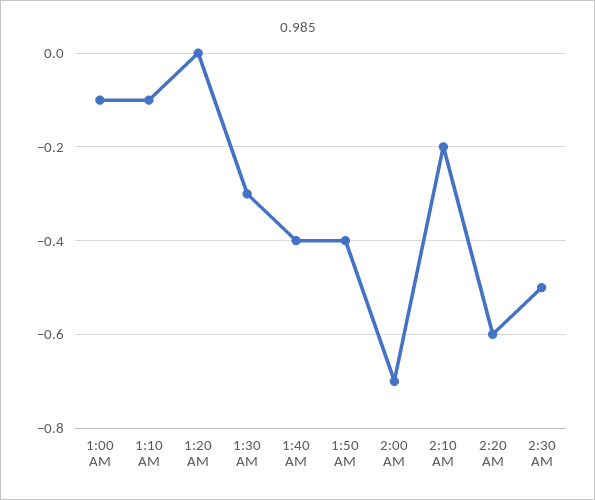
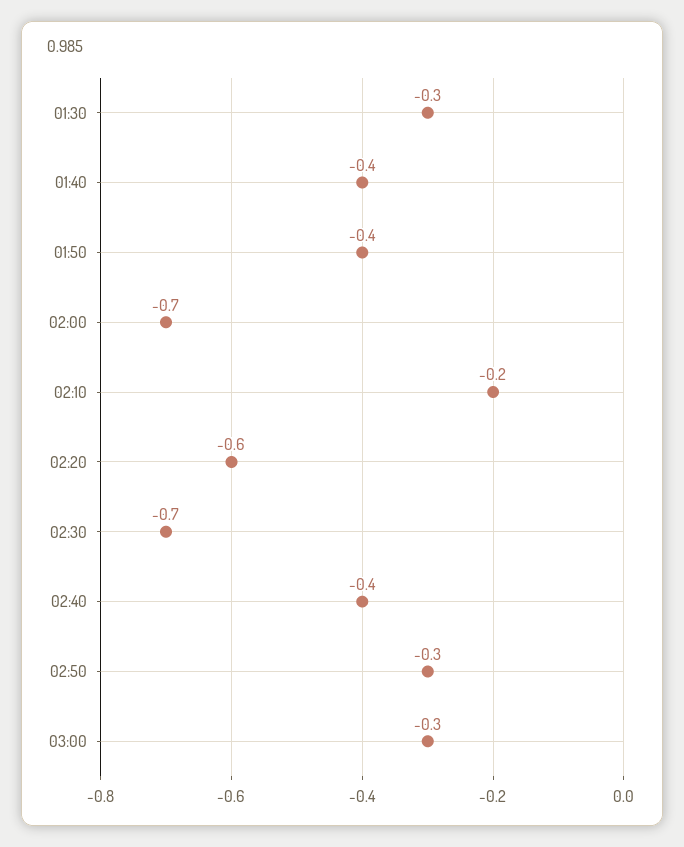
1:00 AM: -0.1 -> none
1:10 AM: -0.1 -> none
1:20 AM: 0 -> none
2:30 AM: -0.5 -> -0.7
02:40: none -> -0.4
02:50: none -> -0.3
03:00: none -> -0.3

